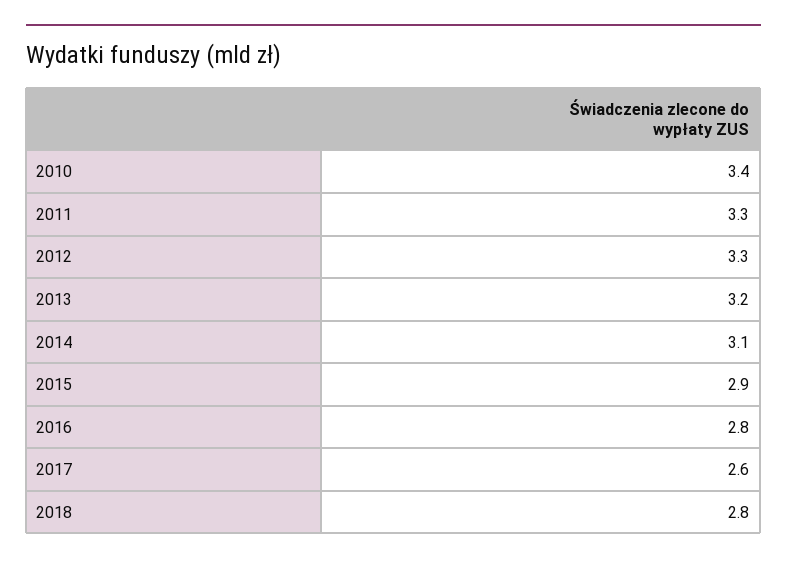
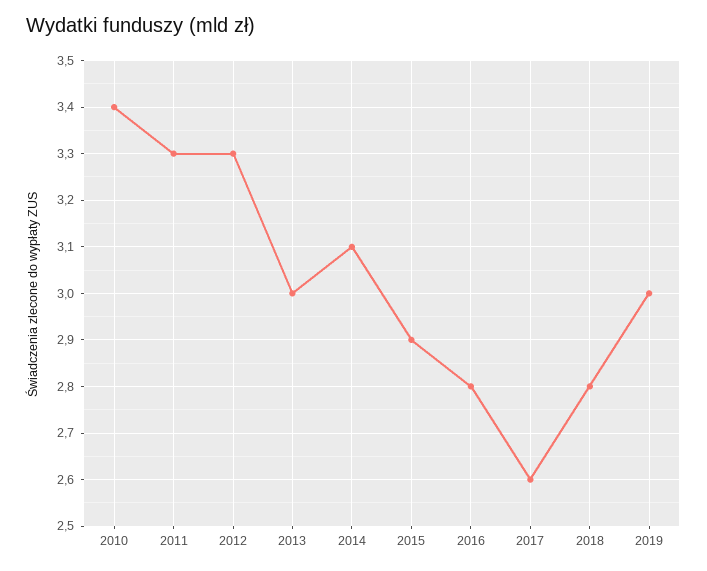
2013: 3.2 -> 3
2019: none -> 3

